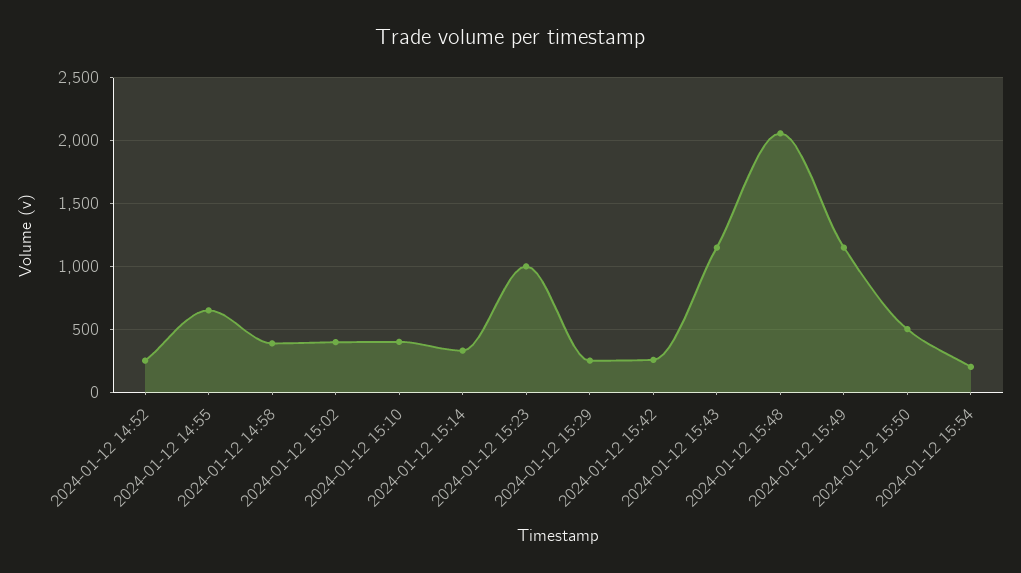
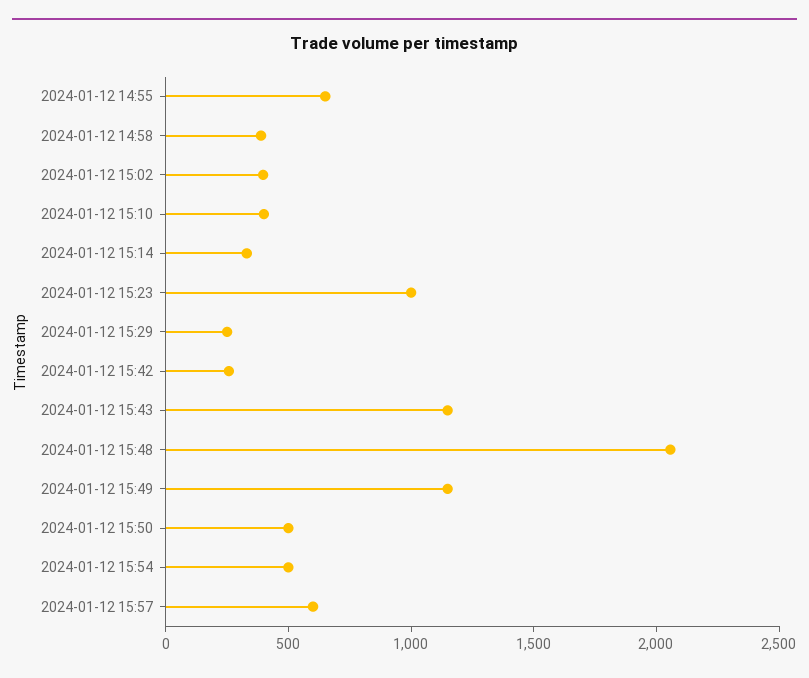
2024-01-12 14:52: 250 -> none
2024-01-12 15:54: 200 -> 500
2024-01-12 15:57: none -> 600

